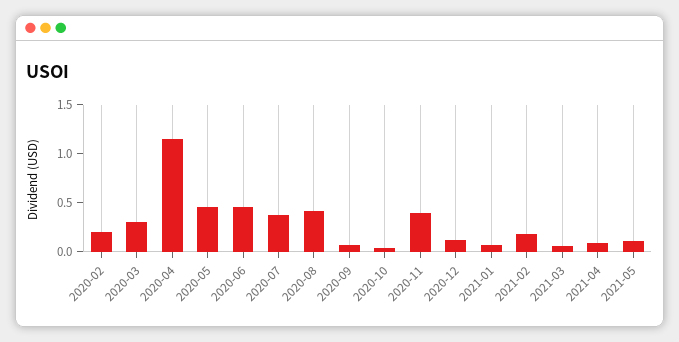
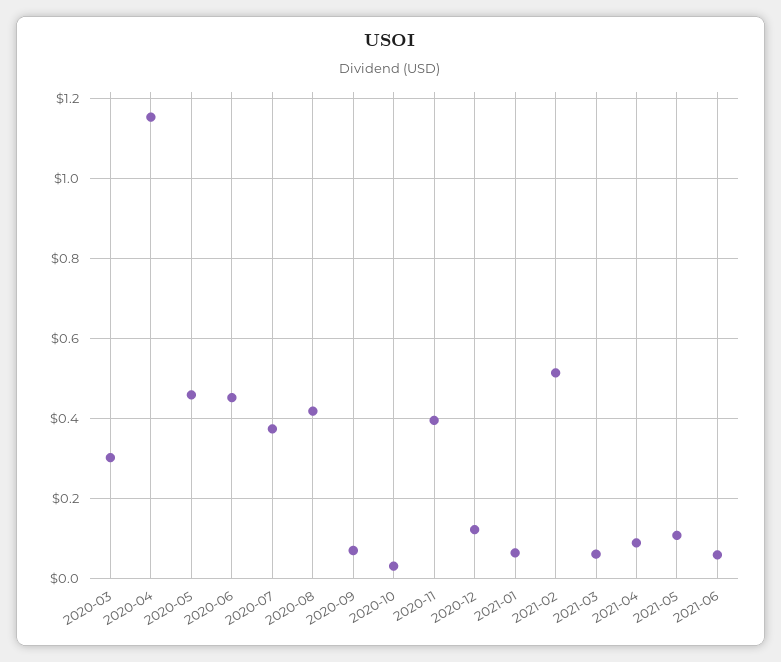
2020-02: 0.2 -> none
2021-02: 0.2 -> 0.52
2021-06: none -> 0.06

